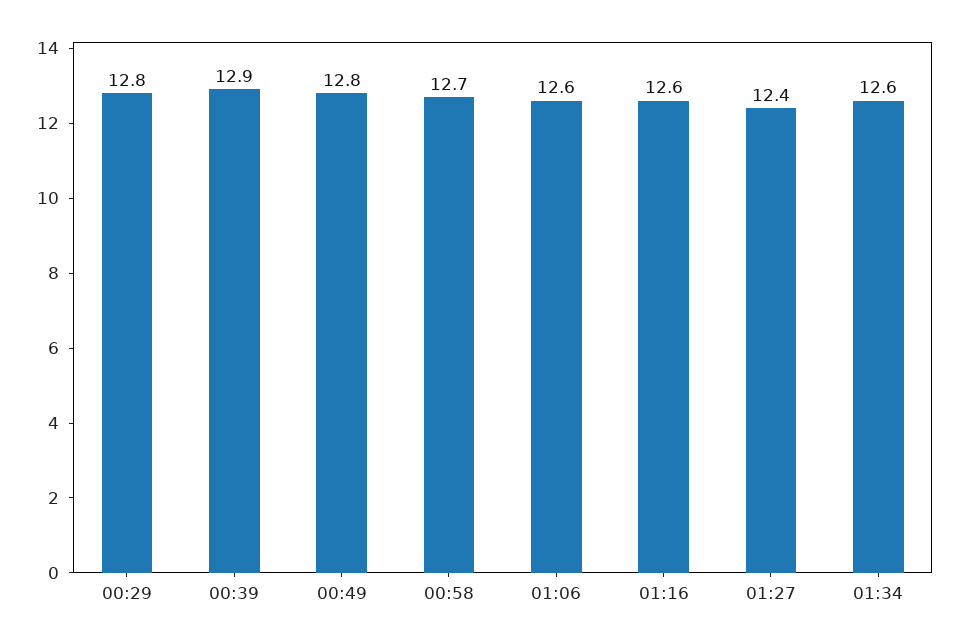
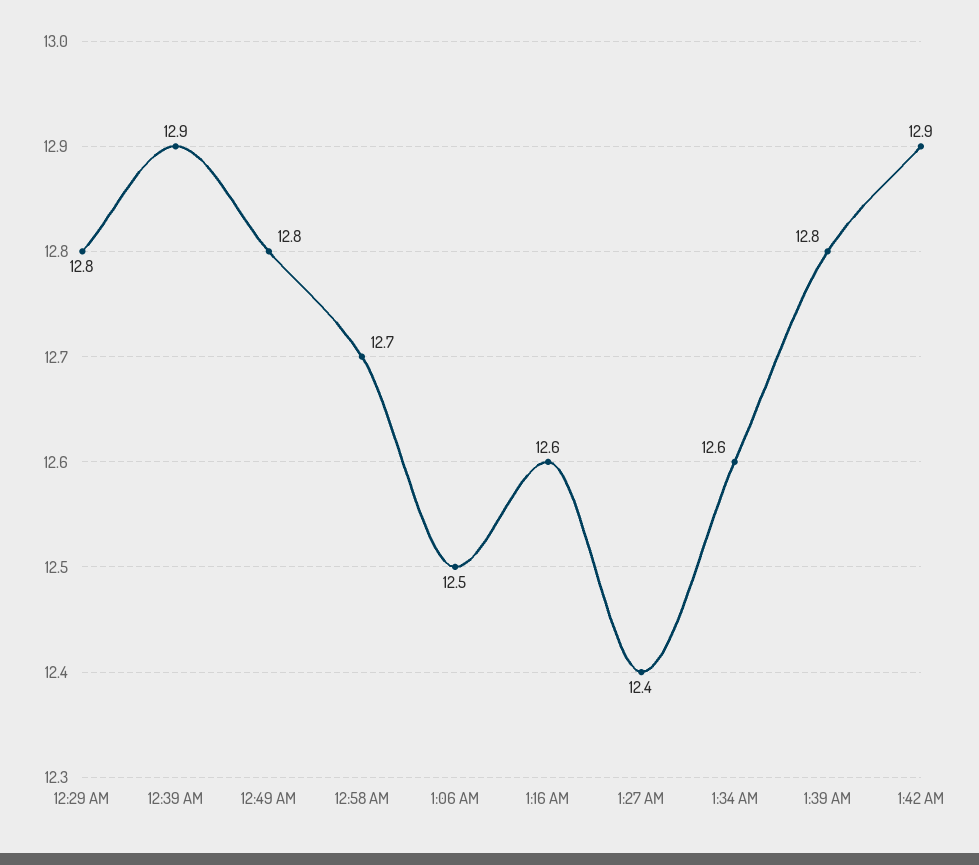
01:06: 12.6 -> 12.5
1:39 AM: none -> 12.8
1:42 AM: none -> 12.9

